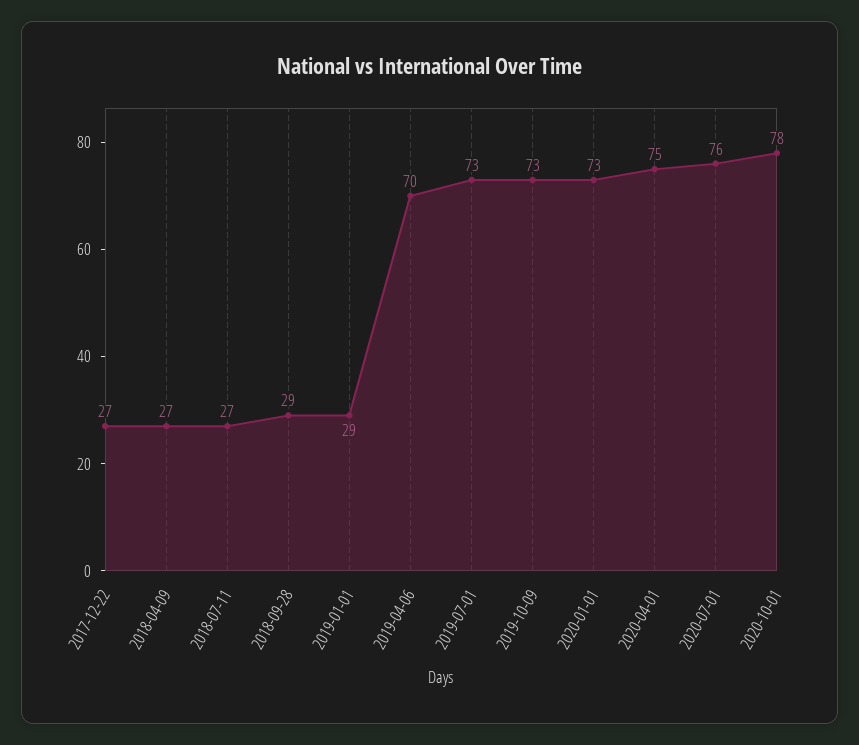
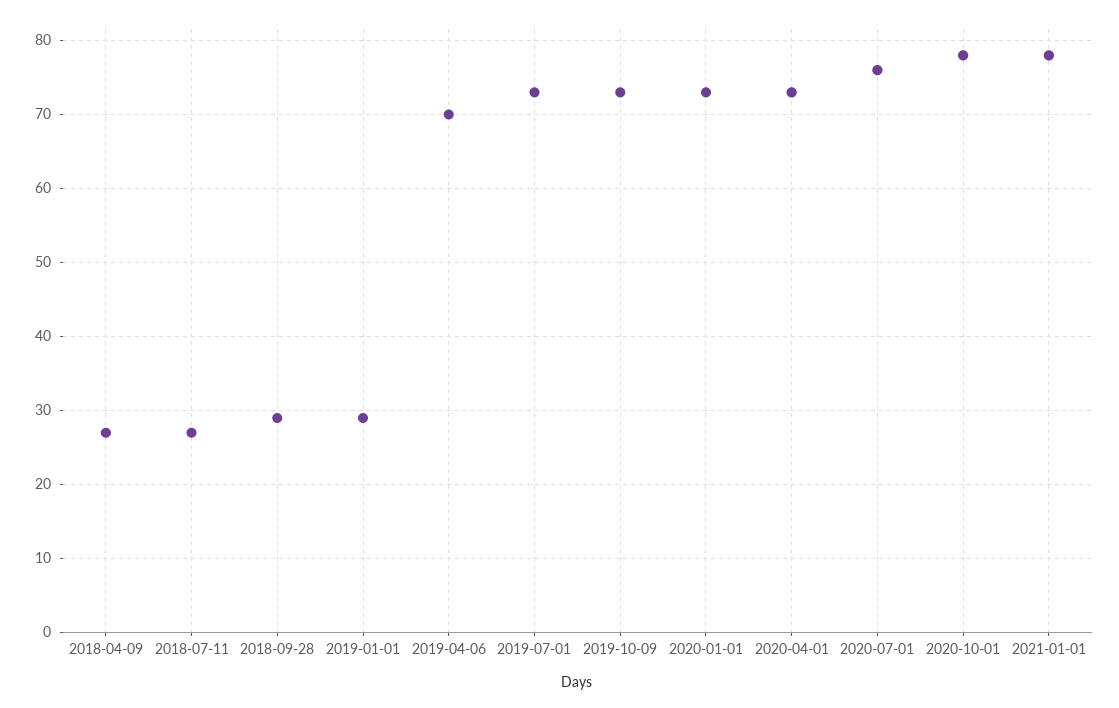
2017-12-22: 27 -> none
2020-04-01: 75 -> 73
2021-01-01: none -> 78

